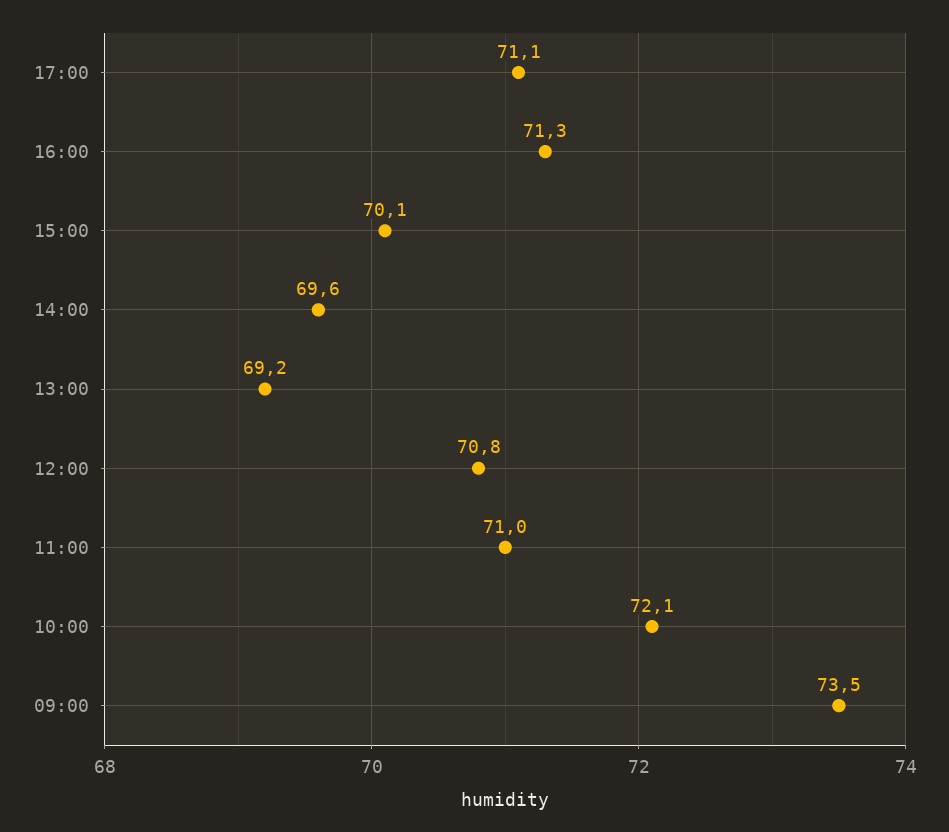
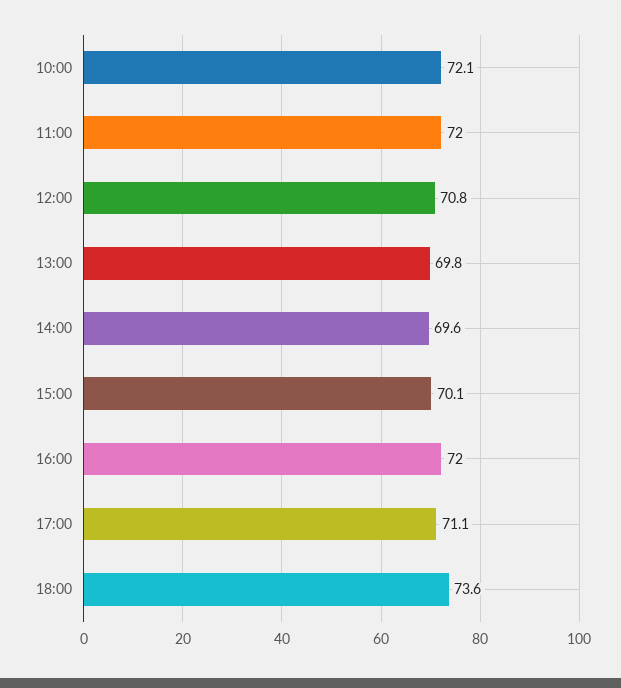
16:00: 71.3 -> 72
13:00: 69.2 -> 69.8
11:00: 71 -> 72
09:00: 73.5 -> none
18:00: none -> 73.6

